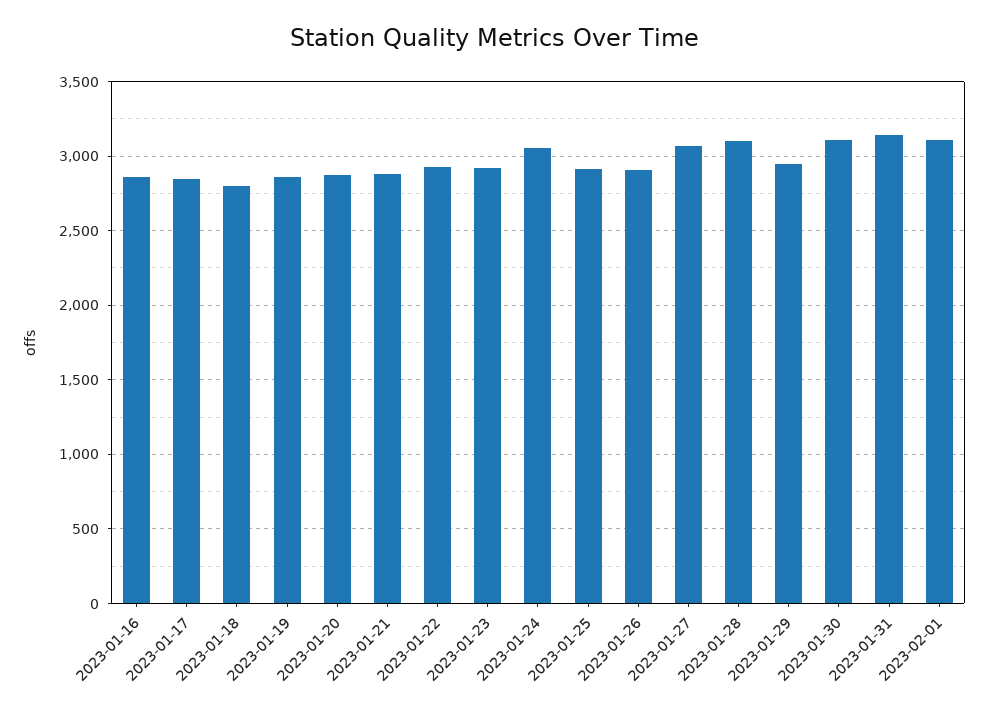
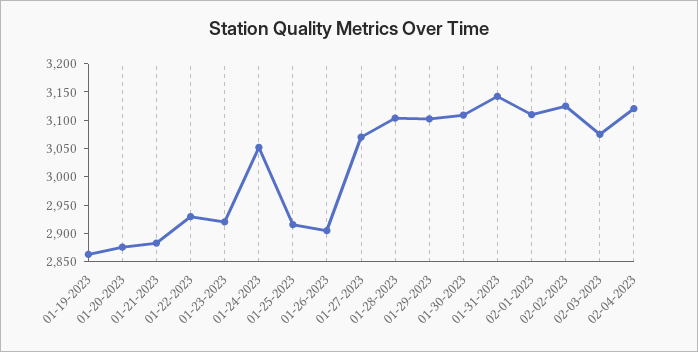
2023-01-16: 2850 -> none
2023-01-17: 2850 -> none
2023-01-18: 2800 -> none
2023-01-29: 2950 -> 3100
02-02-2023: none -> 3125
02-03-2023: none -> 3075
02-04-2023: none -> 3125

